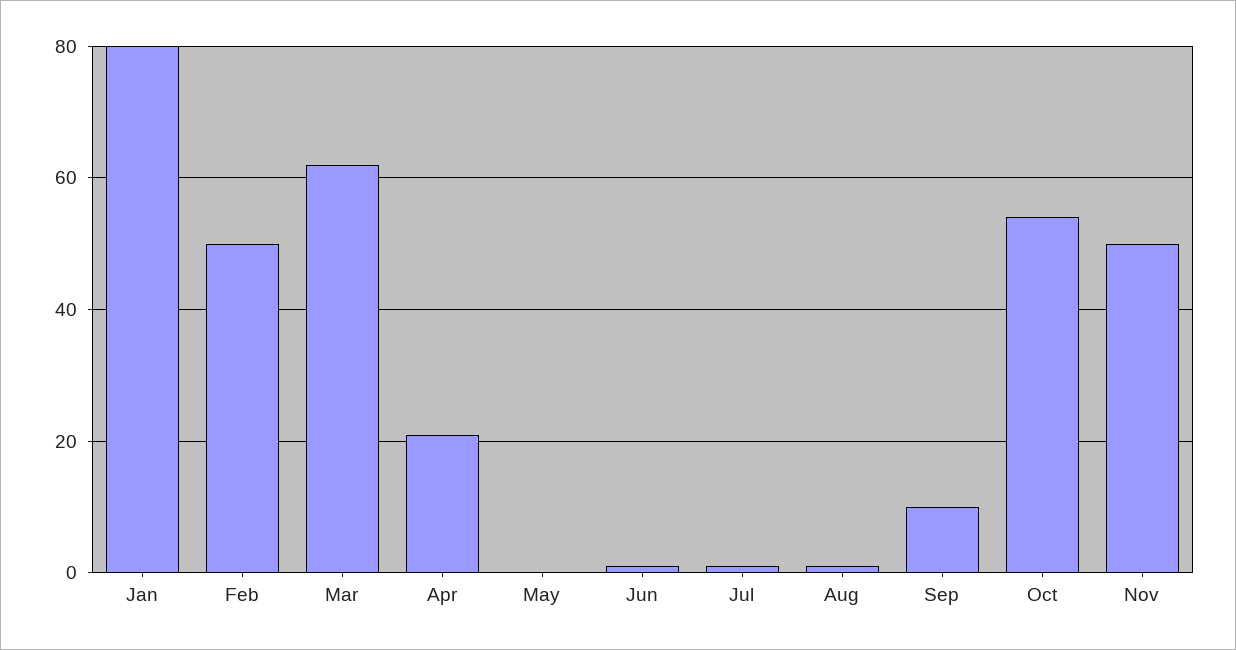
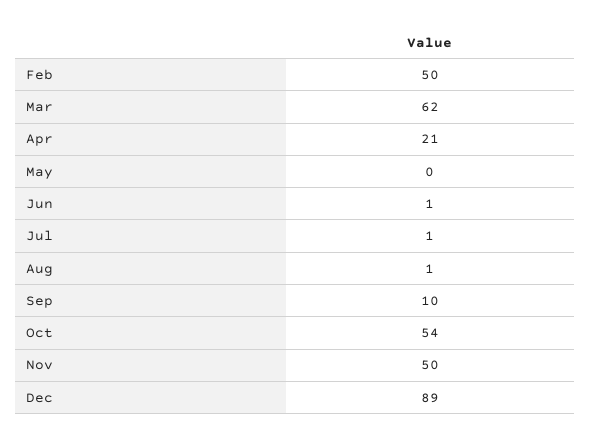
Jan: 80 -> none
Dec: none -> 89

